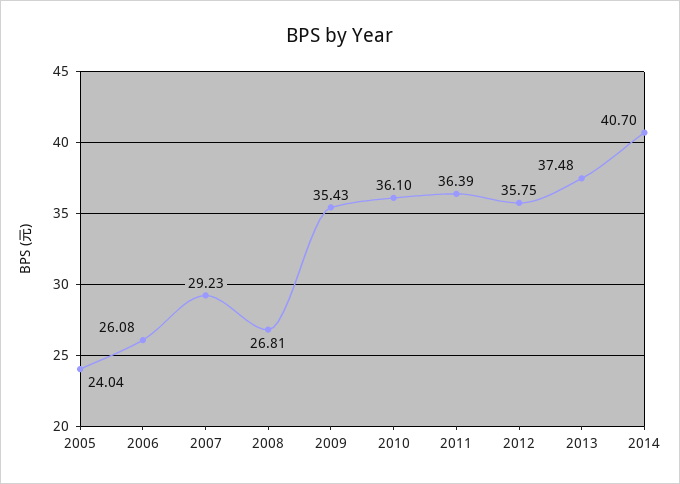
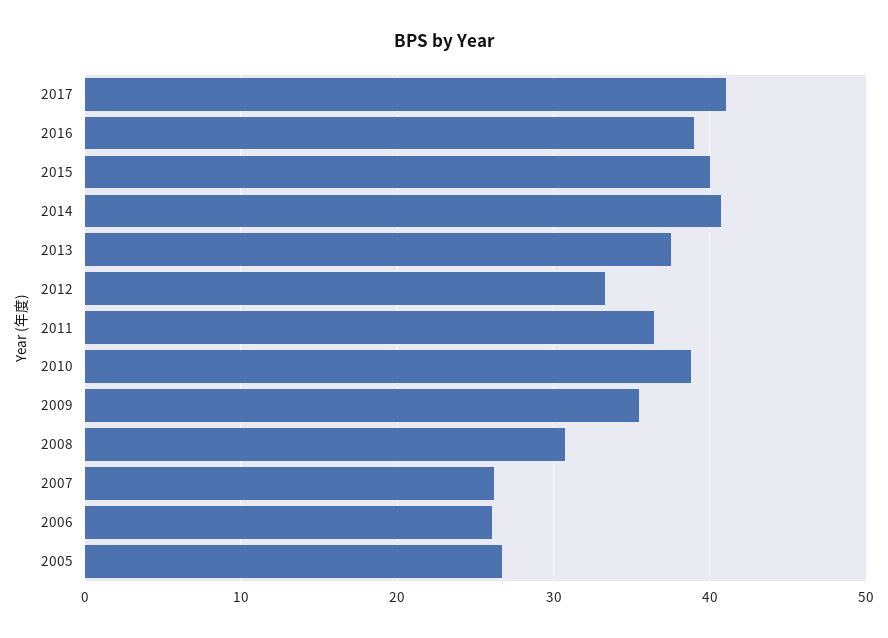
2005: 24.04 -> 27
2007: 29.23 -> 26
2008: 26.81 -> 31
2010: 36.1 -> 39
2012: 35.75 -> 33
2017: none -> 41
2016: none -> 39
2015: none -> 40

